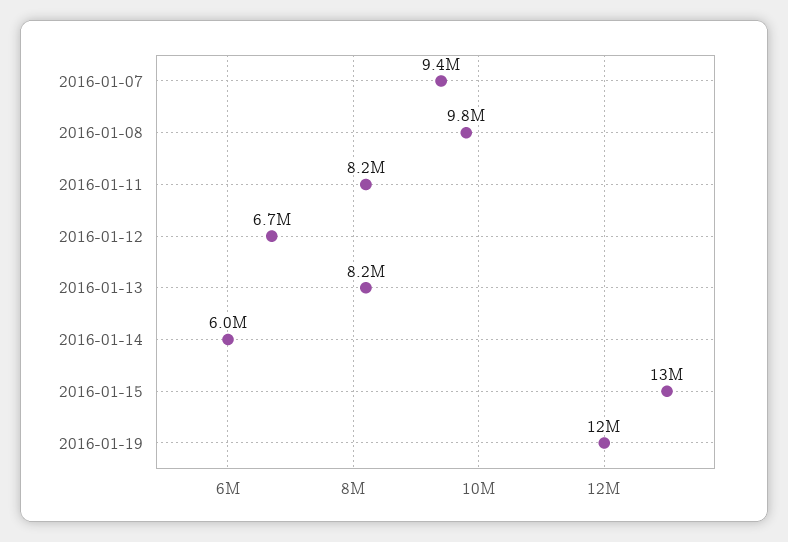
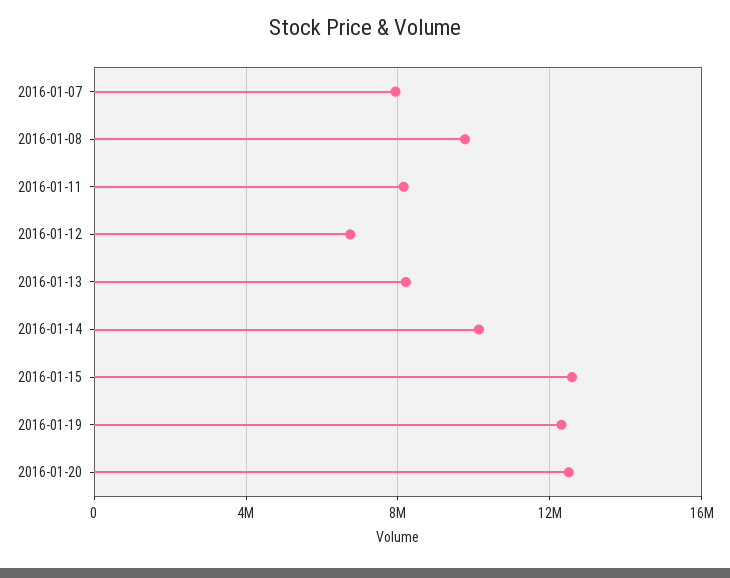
2016-01-07: 9400000 -> 8000000
2016-01-14: 6000000 -> 10000000
2016-01-20: none -> 12500000

